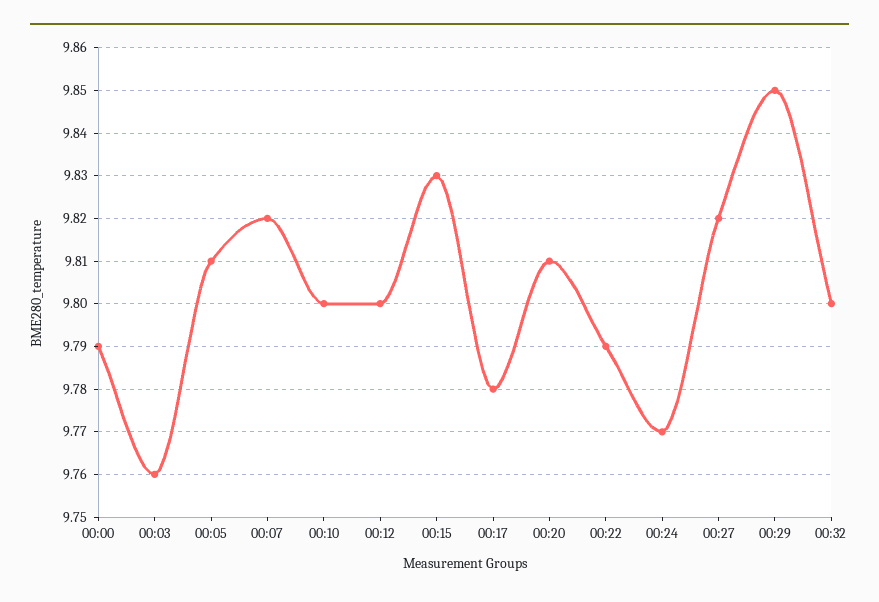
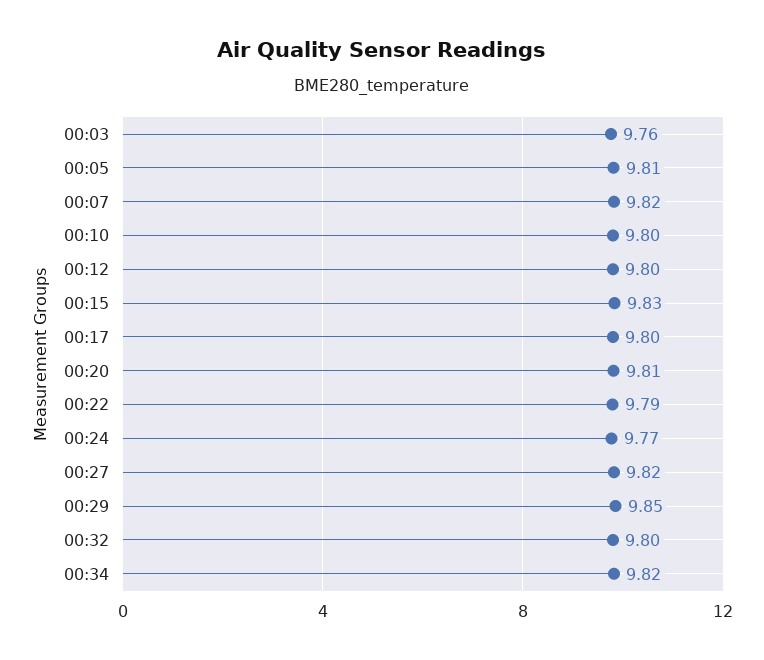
00:00: 9.79 -> none
00:17: 9.78 -> 9.8
00:34: none -> 9.82

